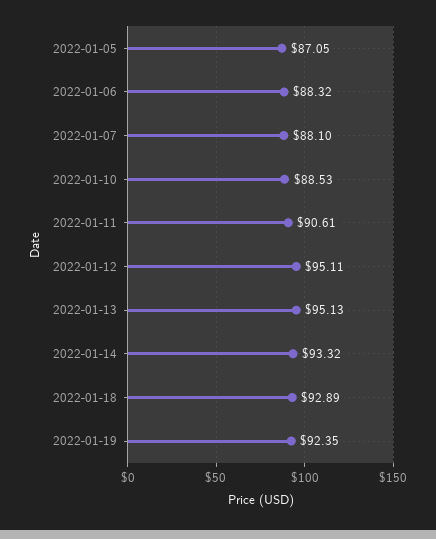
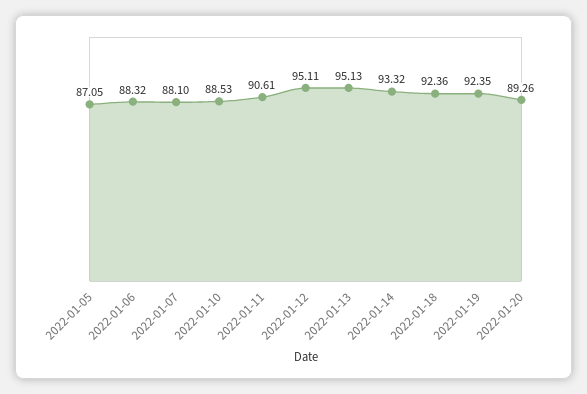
2022-01-18: 92.89 -> 92.36
2022-01-20: none -> 89.26

